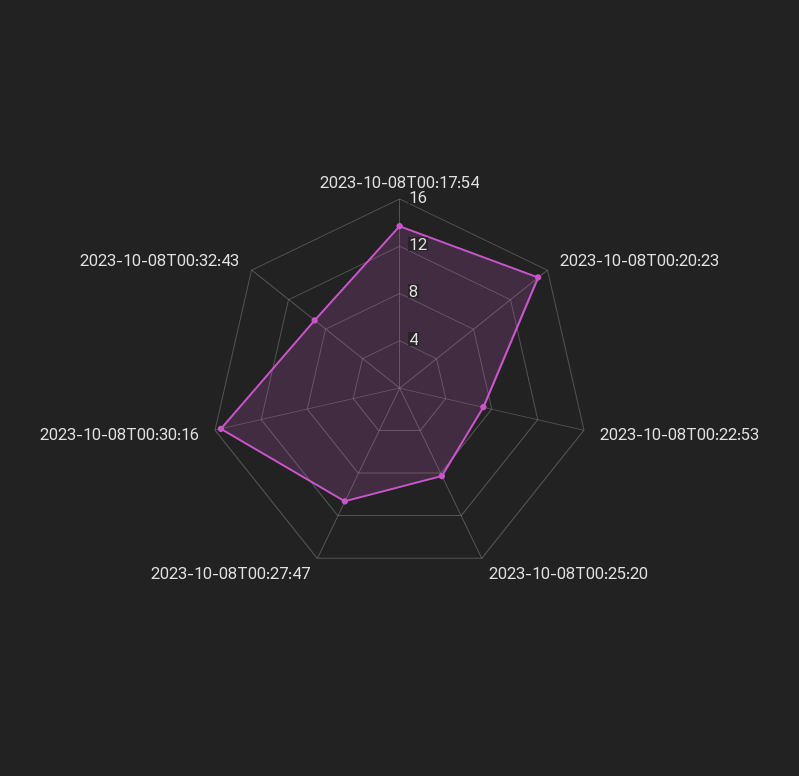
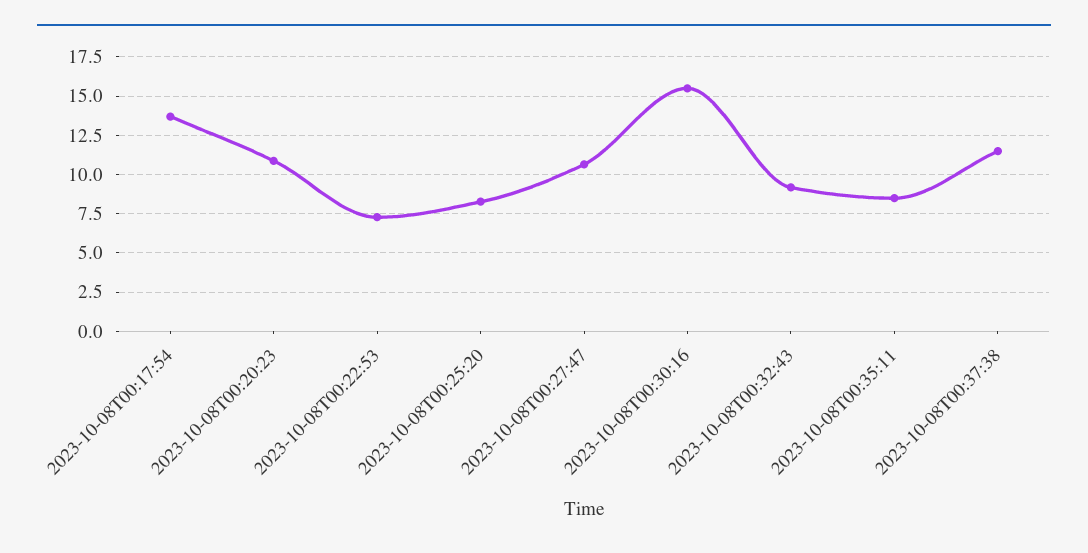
2023-10-08T00:20:23: 15 -> 11
2023-10-08T00:35:11: none -> 8.5
2023-10-08T00:37:38: none -> 11.5

